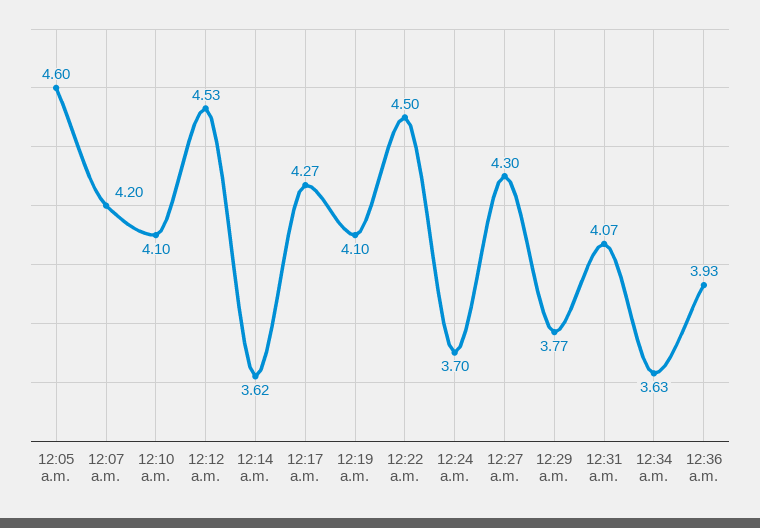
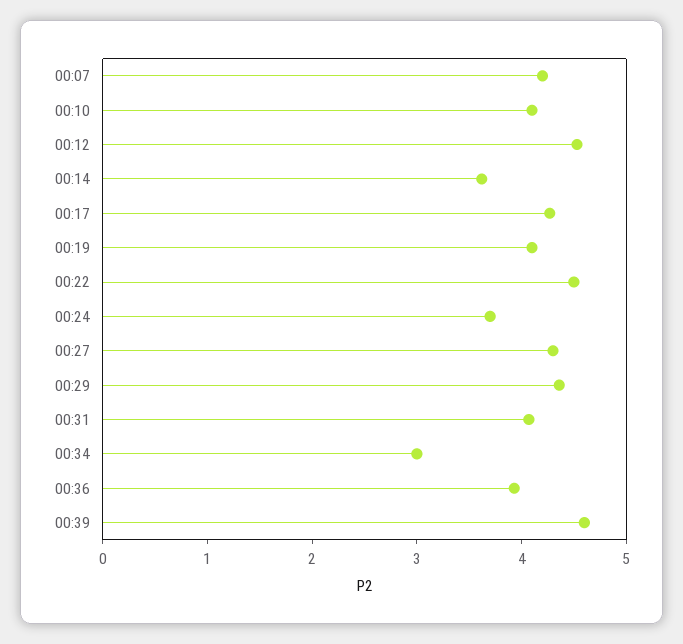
12:05 a.m.: 4.6 -> none
12:29 a.m.: 3.77 -> 4.4
12:34 a.m.: 3.63 -> 3
00:39: none -> 4.6

